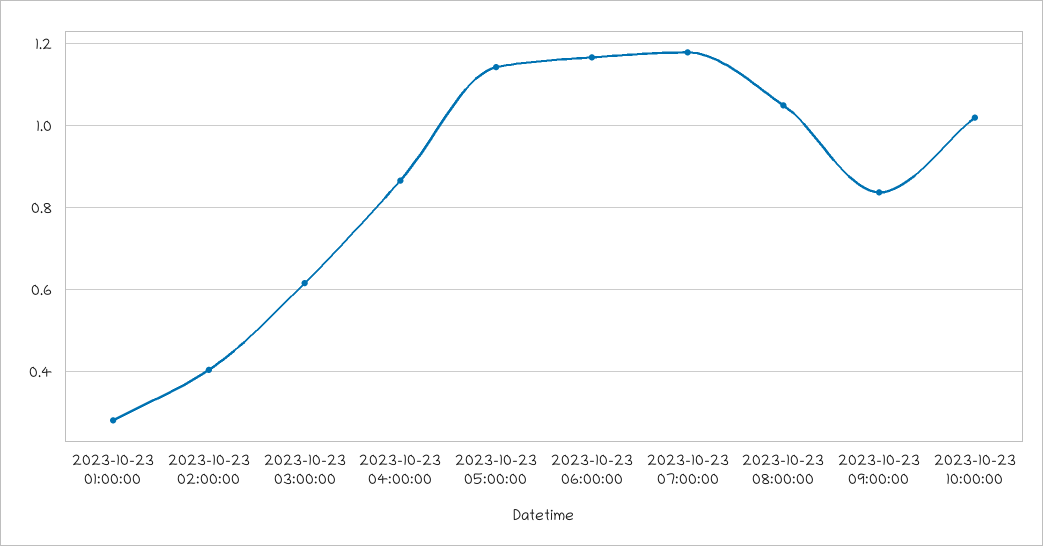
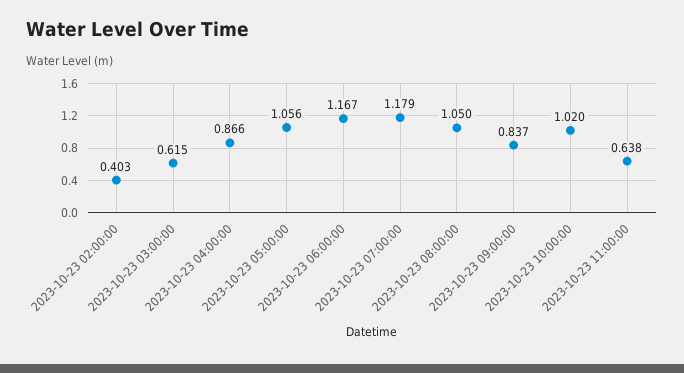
2023-10-23 01:00:00: 0.28 -> none
2023-10-23 05:00:00: 1.14 -> 1.056
2023-10-23 11:00:00: none -> 0.638

